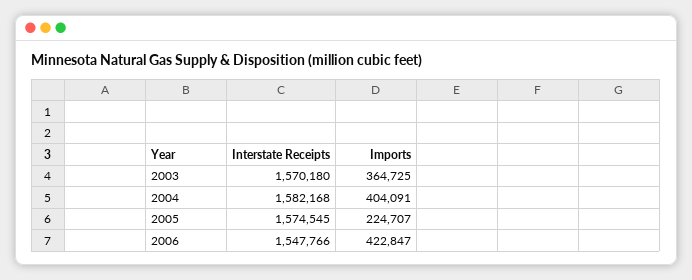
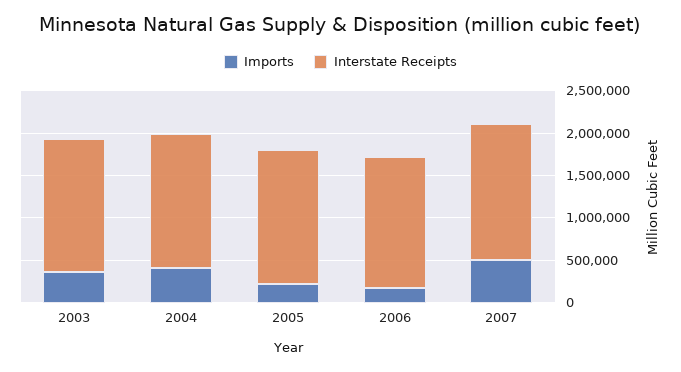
Imports, 2006: 422847 -> 200000
Imports, 2007: none -> 500000
Interstate Receipts, 2007: none -> 1600000

